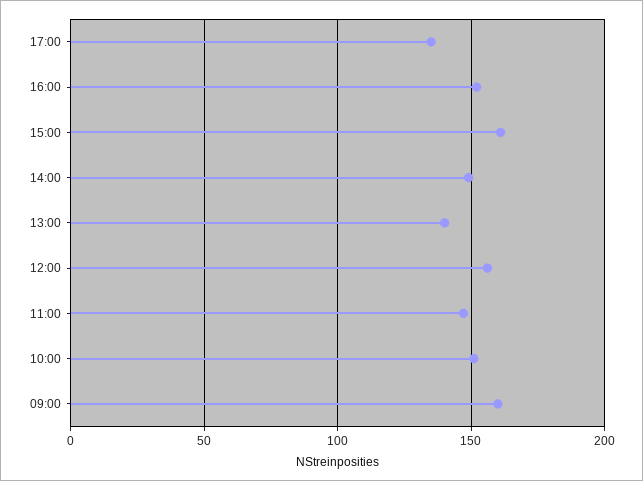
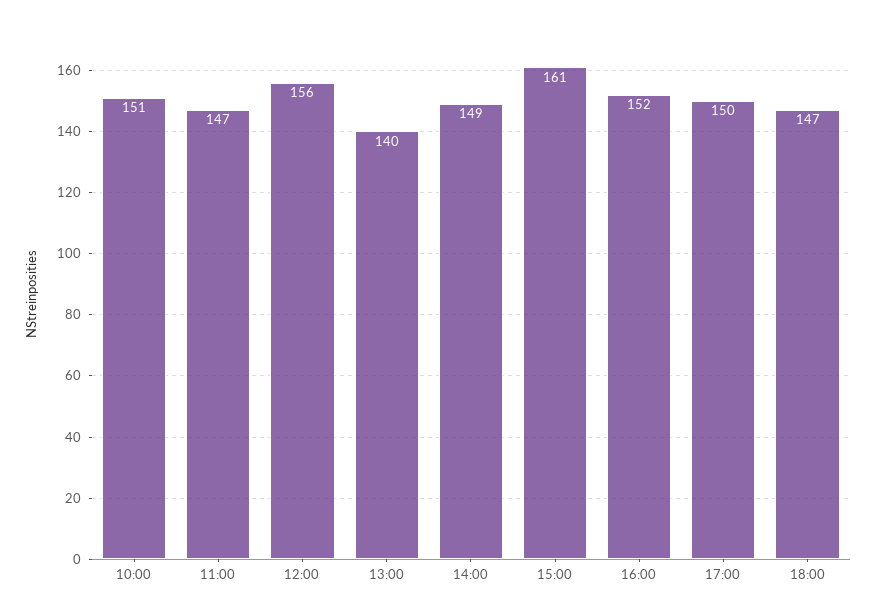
17:00: 135 -> 150
09:00: 160 -> none
18:00: none -> 147

